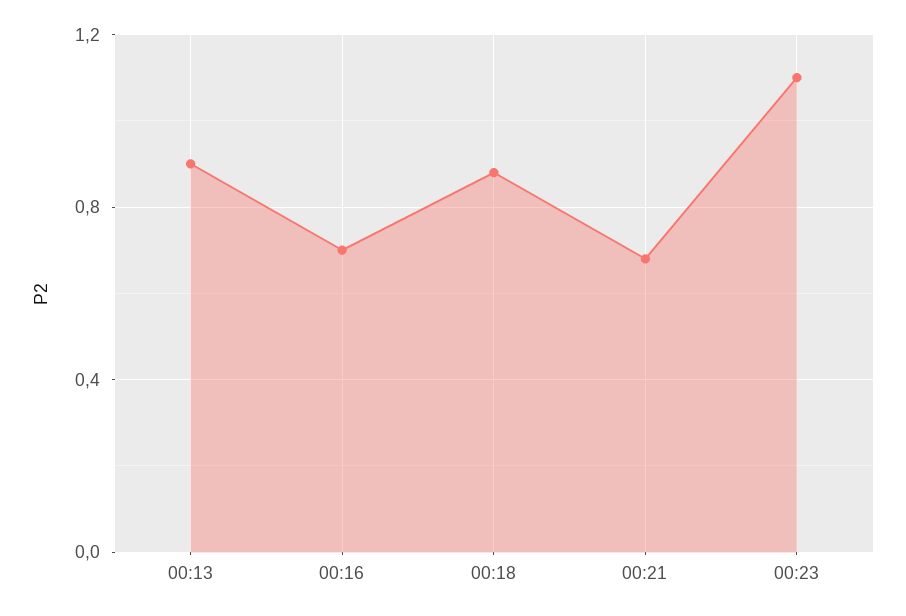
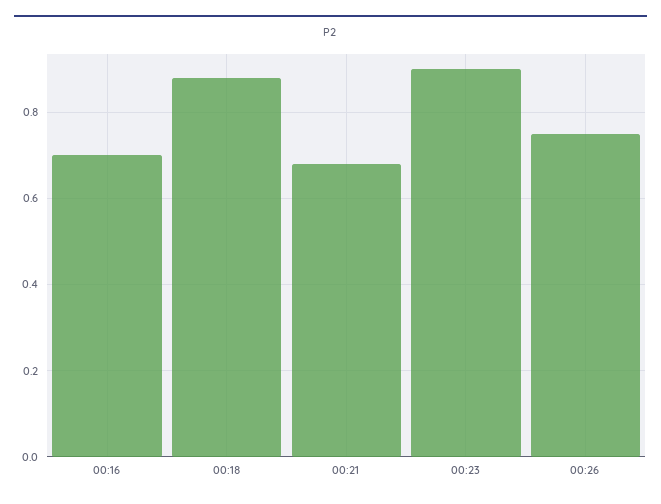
00:13: 0.9 -> none
00:23: 1.1 -> 0.9
00:26: none -> 0.75

